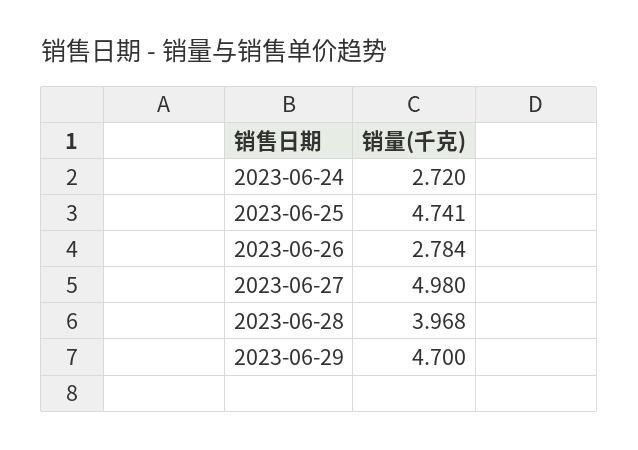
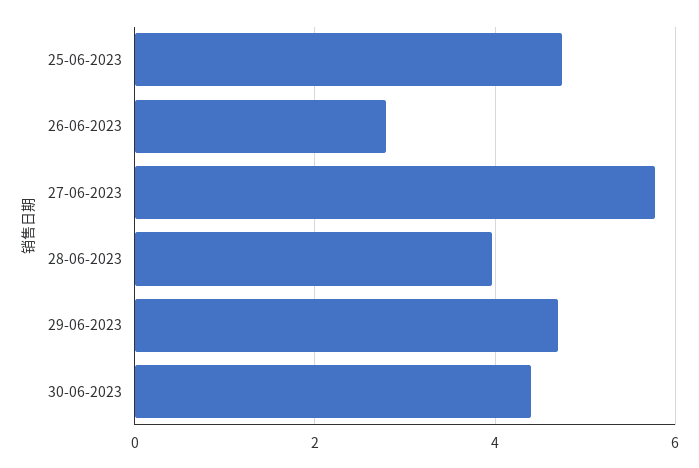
2023-06-24: 2.72 -> none
2023-06-27: 4.98 -> 5.8
30-06-2023: none -> 4.4

